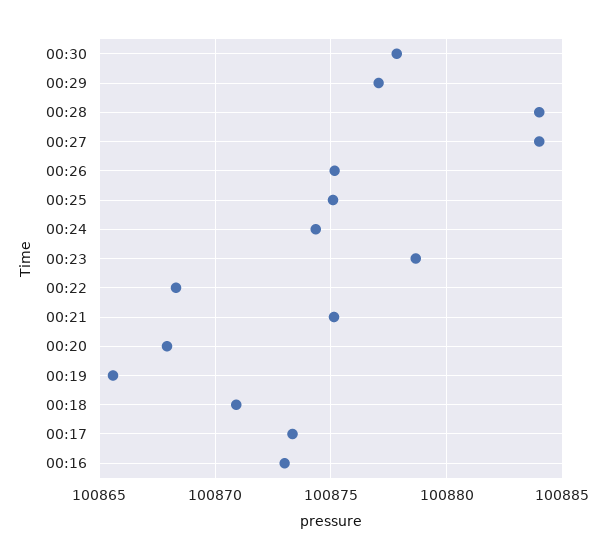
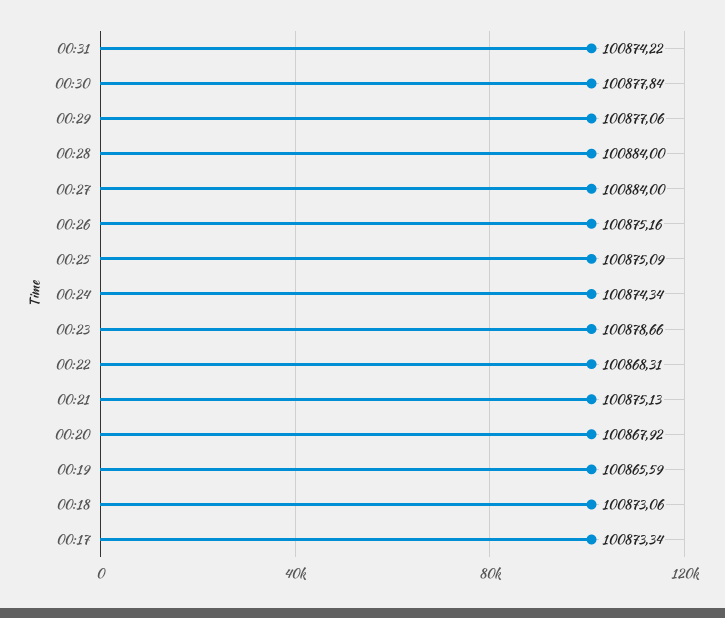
00:18: 100871 -> 100873.06
00:16: 100873 -> none
00:31: none -> 100874.22

